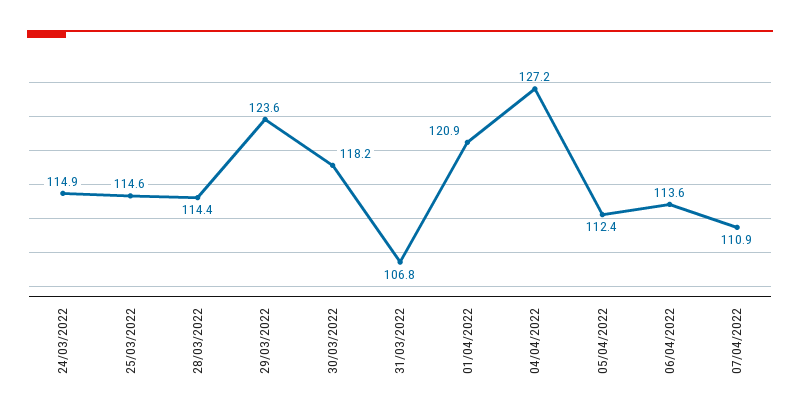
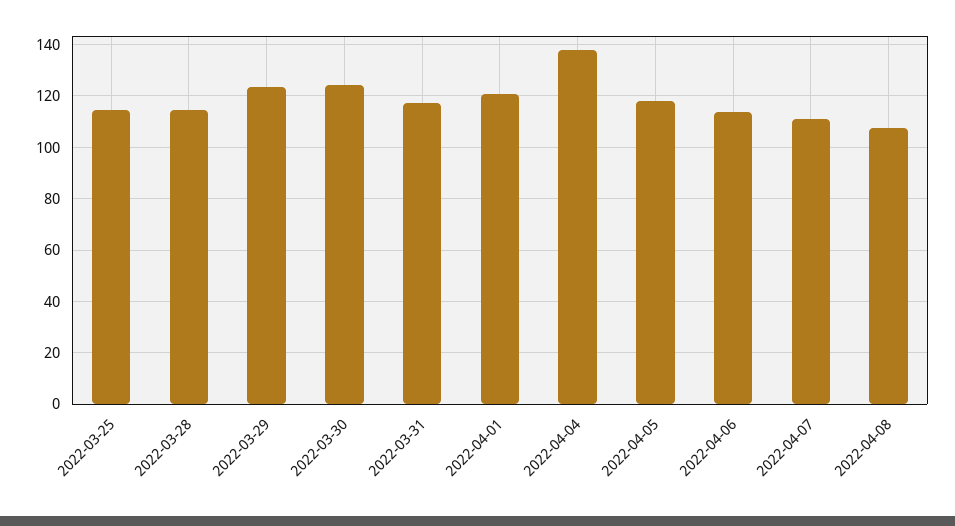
24/03/2022: 114.9 -> none
30/03/2022: 118.2 -> 125
31/03/2022: 106.8 -> 117.5
04/04/2022: 127.2 -> 137.5
05/04/2022: 112.4 -> 117.5
2022-04-08: none -> 107.5

